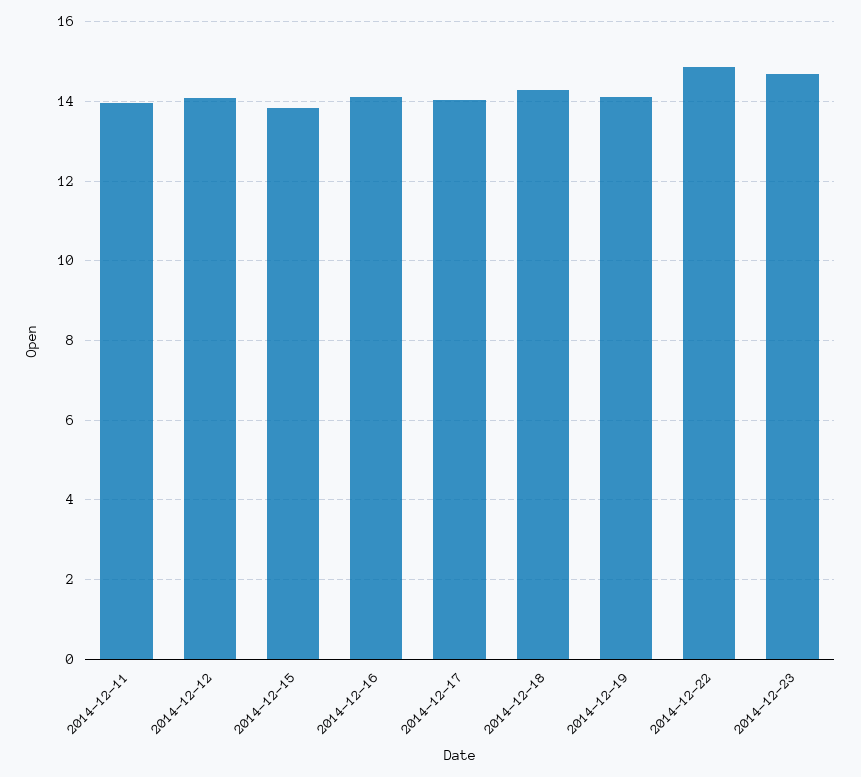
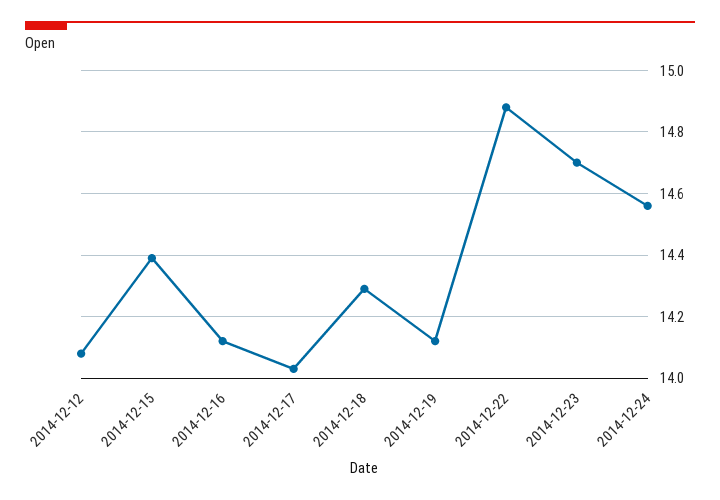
2014-12-11: 14 -> none
2014-12-15: 13.8 -> 14.4
2014-12-24: none -> 14.55

